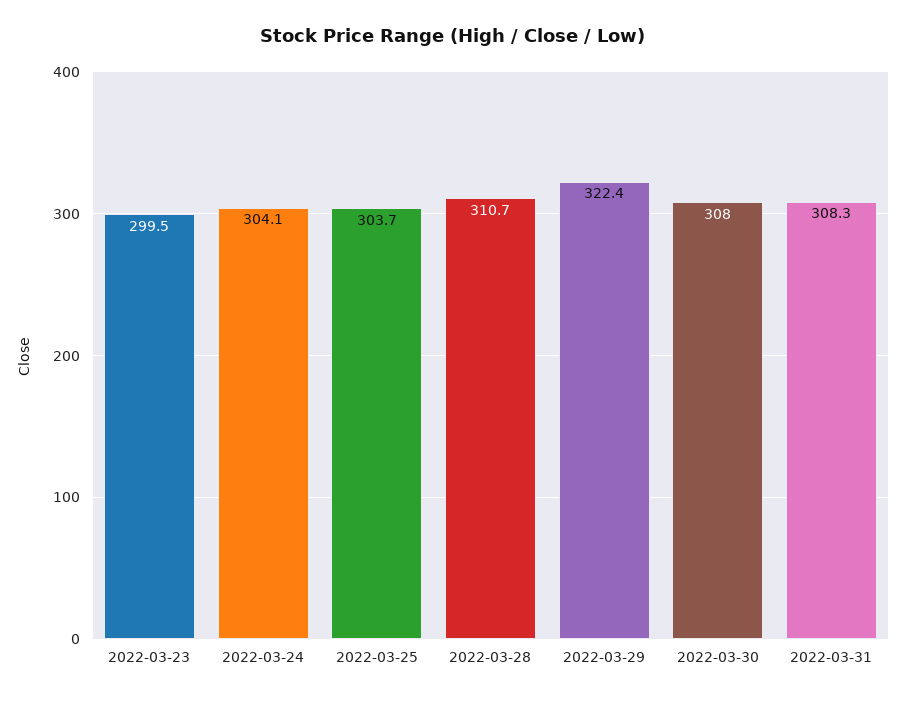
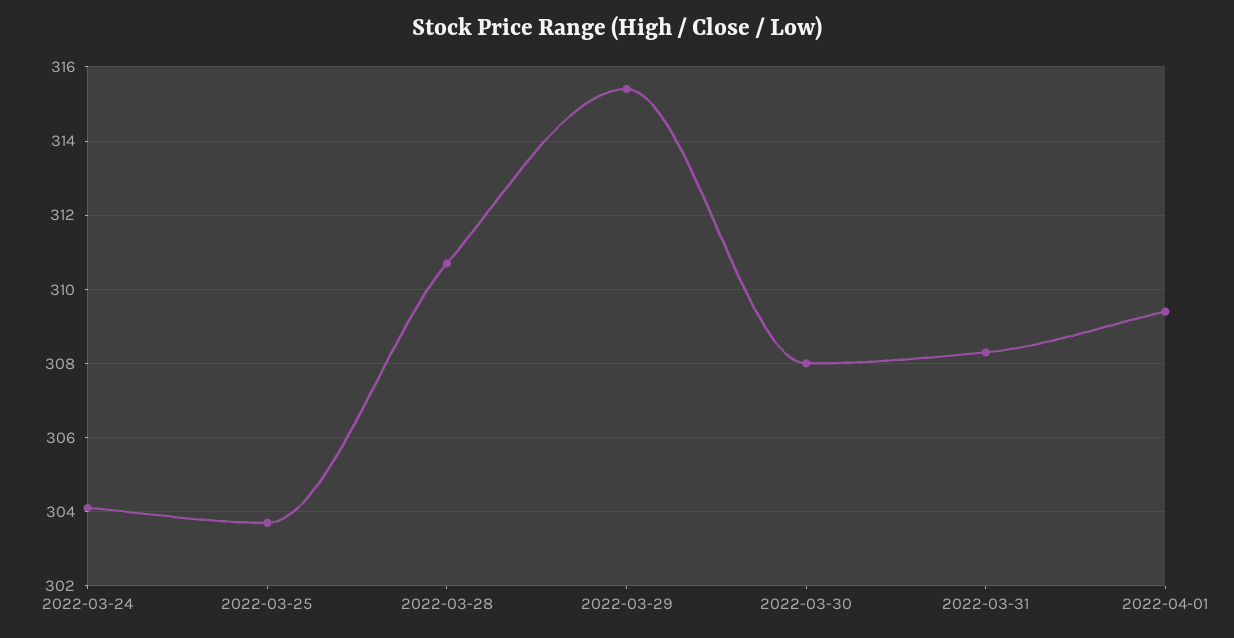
2022-03-23: 299.5 -> none
2022-03-29: 322.4 -> 315.5
2022-04-01: none -> 309.5

